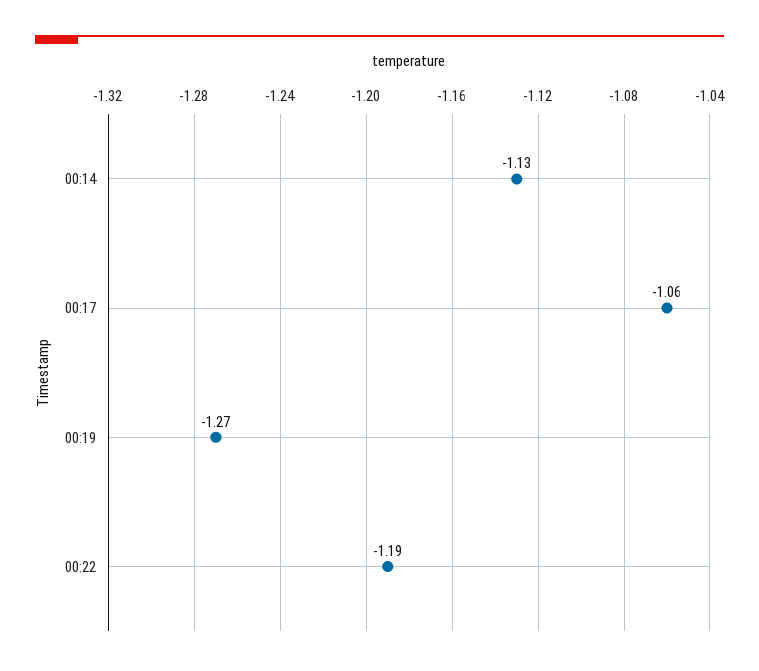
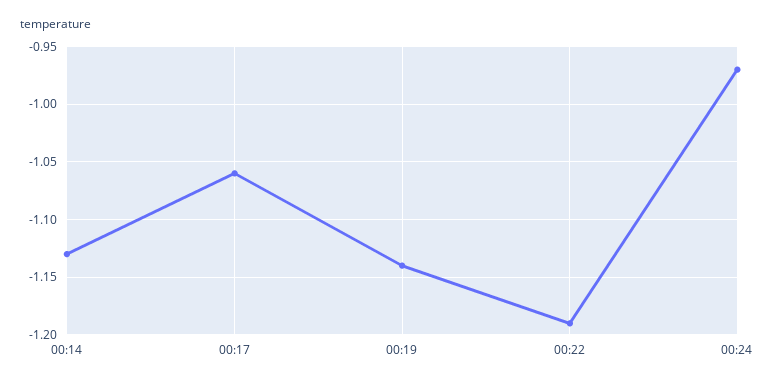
00:19: -1.27 -> -1.14
00:24: none -> -0.97

